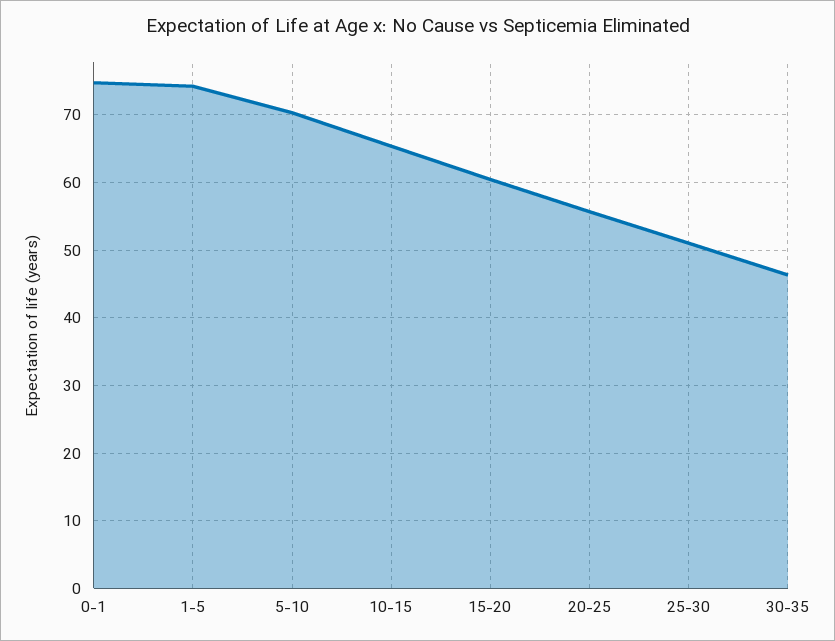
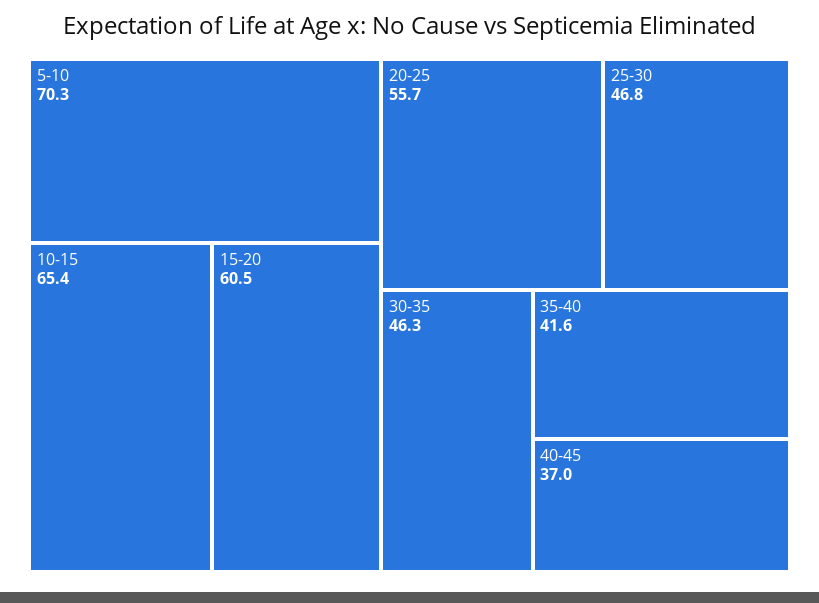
0-1: 75 -> none
1-5: 74 -> none
25-30: 51 -> 46.8
35-40: none -> 41.6
40-45: none -> 37

